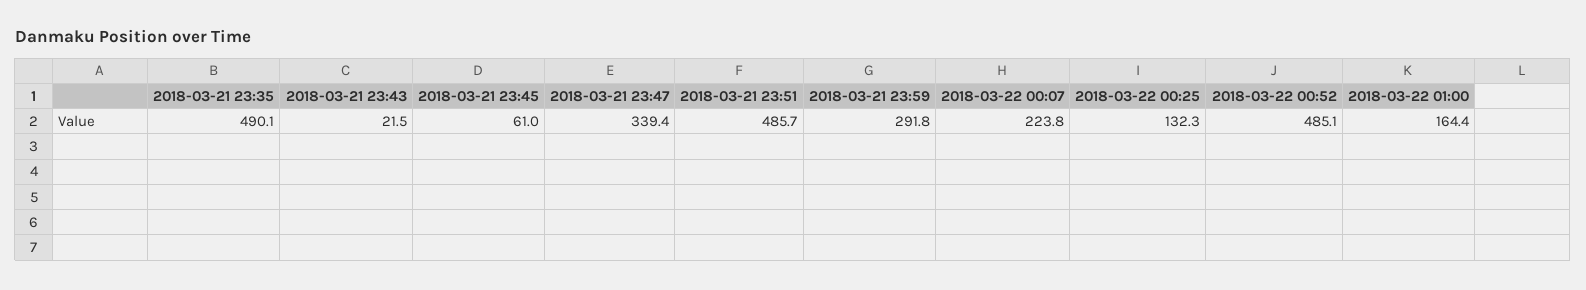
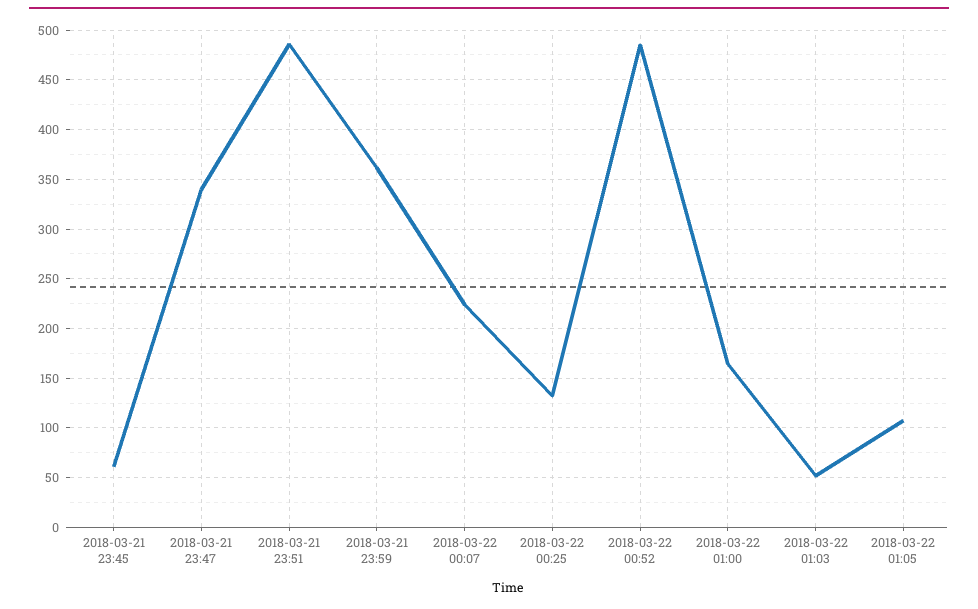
2018-03-21 23:35: 490.1 -> none
2018-03-21 23:43: 21.5 -> none
2018-03-21 23:59: 291.8 -> 360
2018-03-22 01:03: none -> 50
2018-03-22 01:05: none -> 110

